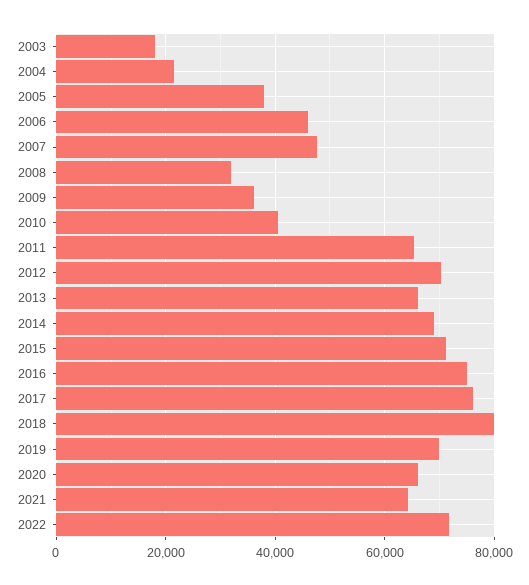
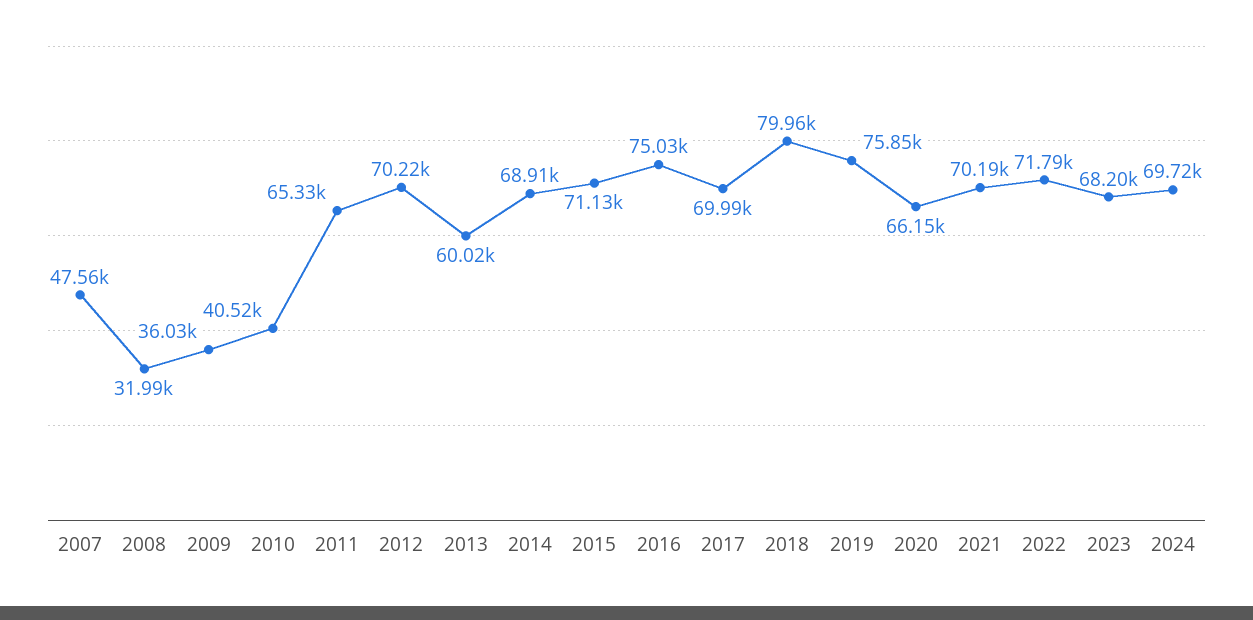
2003: 18000 -> none
2004: 22000 -> none
2005: 38000 -> none
2006: 46000 -> none
2013: 66000 -> 60020
2017: 76000 -> 69990
2019: 70000 -> 75850
2021: 64000 -> 70190
2023: none -> 68200
2024: none -> 69720

